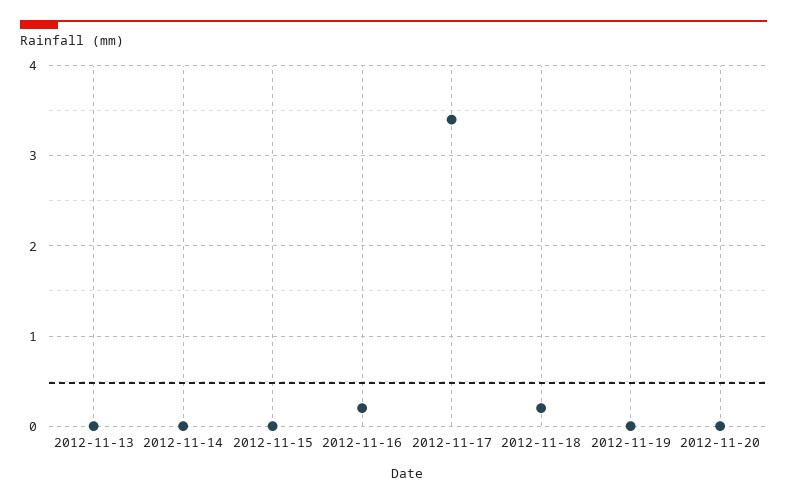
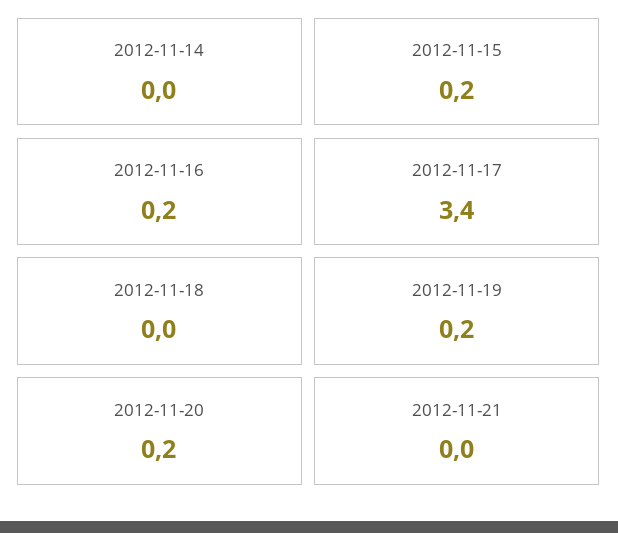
2012-11-13: 0 -> none
2012-11-15: 0 -> 0.2
2012-11-18: 0.2 -> 0
2012-11-19: 0 -> 0.2
2012-11-20: 0 -> 0.2
2012-11-21: none -> 0

